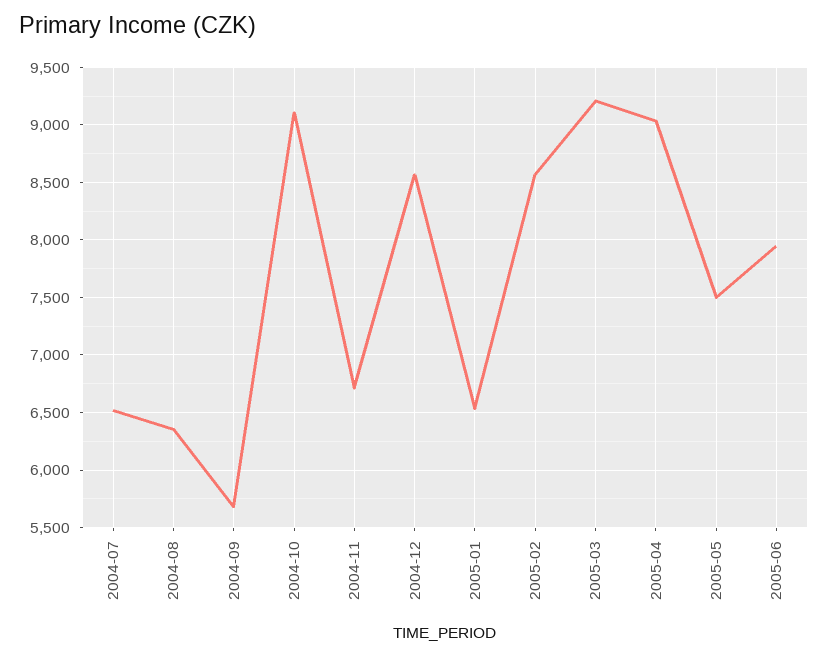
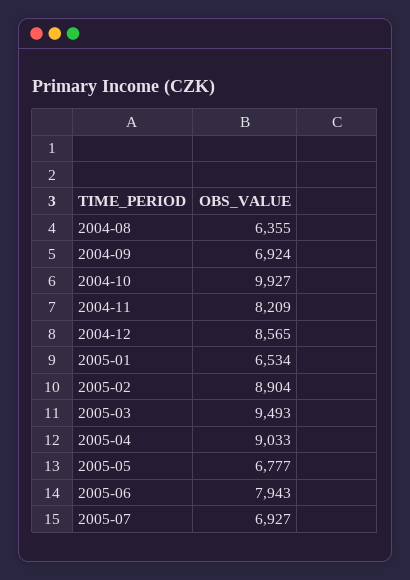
2004-07: 6500 -> none
2004-09: 5700 -> 6924
2004-10: 9100 -> 9927
2004-11: 6700 -> 8209
2005-02: 8600 -> 8904
2005-03: 9200 -> 9493
2005-05: 7500 -> 6777
2005-07: none -> 6927

